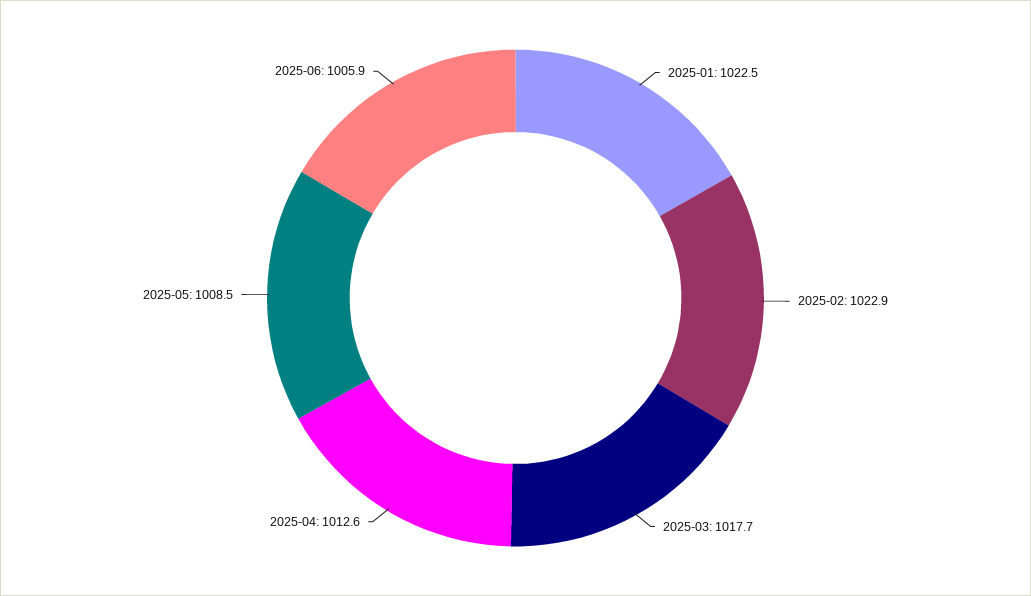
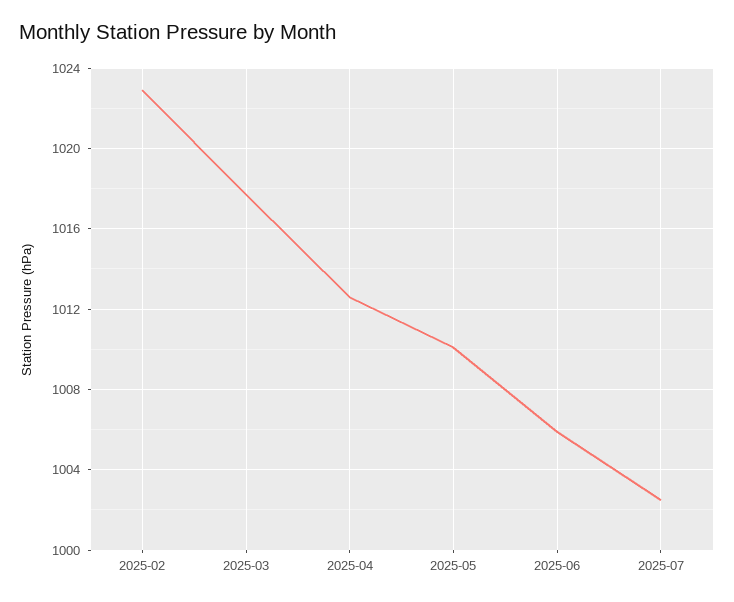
2025-01: 1022.5 -> none
2025-05: 1008.5 -> 1010
2025-07: none -> 1002.5

